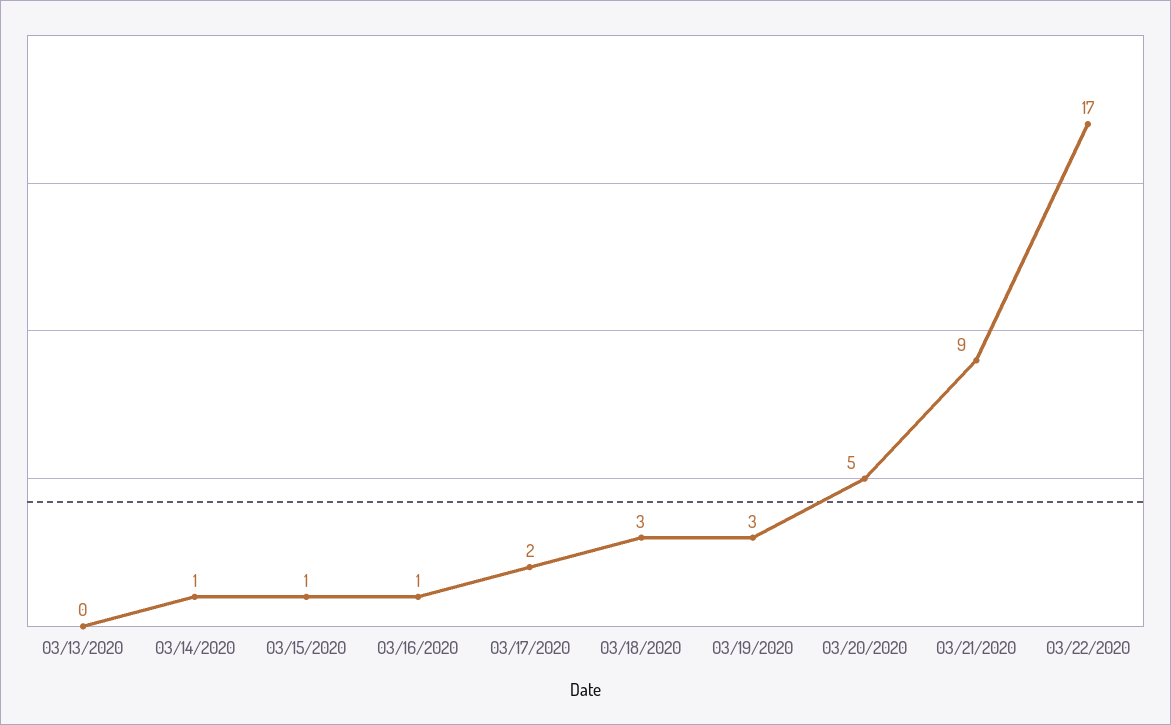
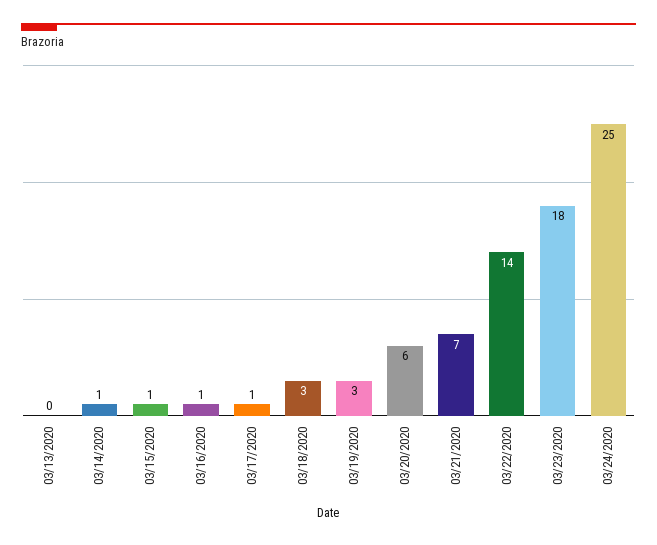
03/17/2020: 2 -> 1
03/20/2020: 5 -> 6
03/21/2020: 9 -> 7
03/22/2020: 17 -> 14
03/23/2020: none -> 18
03/24/2020: none -> 25

